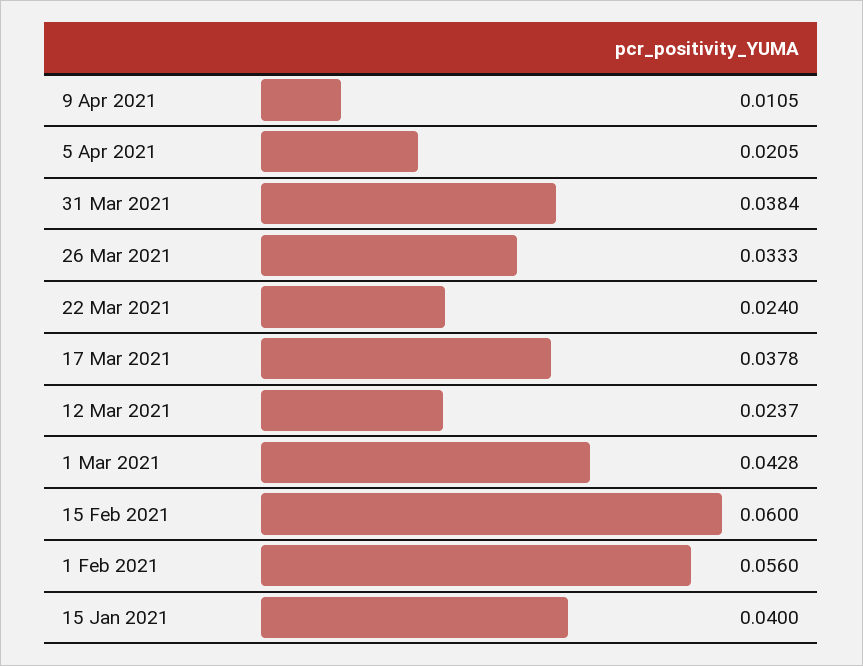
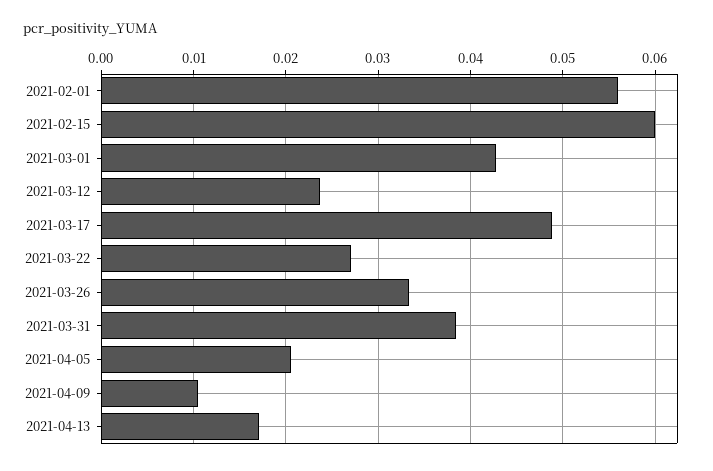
22 Mar 2021: 0.024 -> 0.027
17 Mar 2021: 0.0378 -> 0.049
15 Jan 2021: 0.04 -> none
2021-04-13: none -> 0.017

